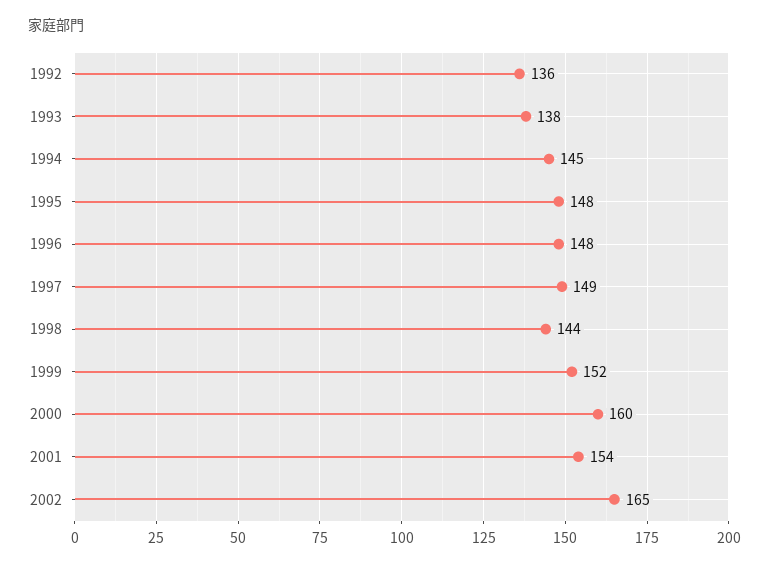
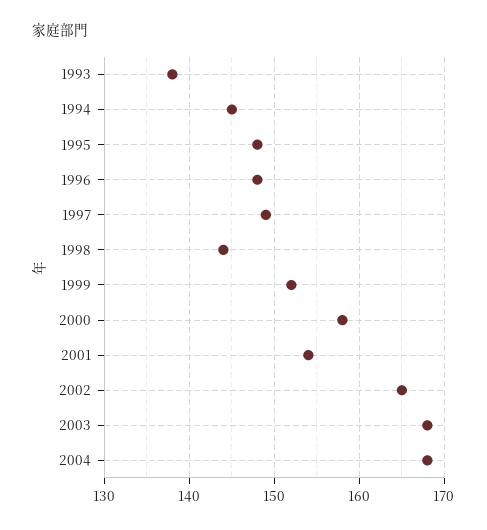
1992: 136 -> none
2000: 160 -> 158
2003: none -> 168
2004: none -> 168

